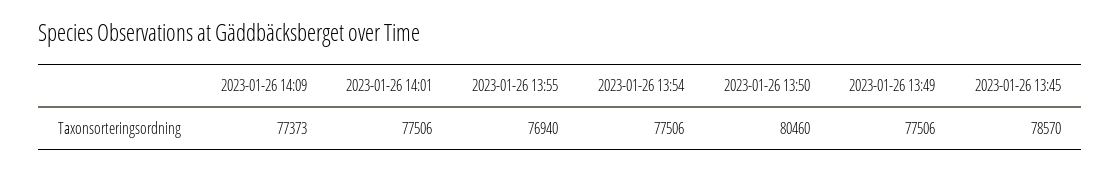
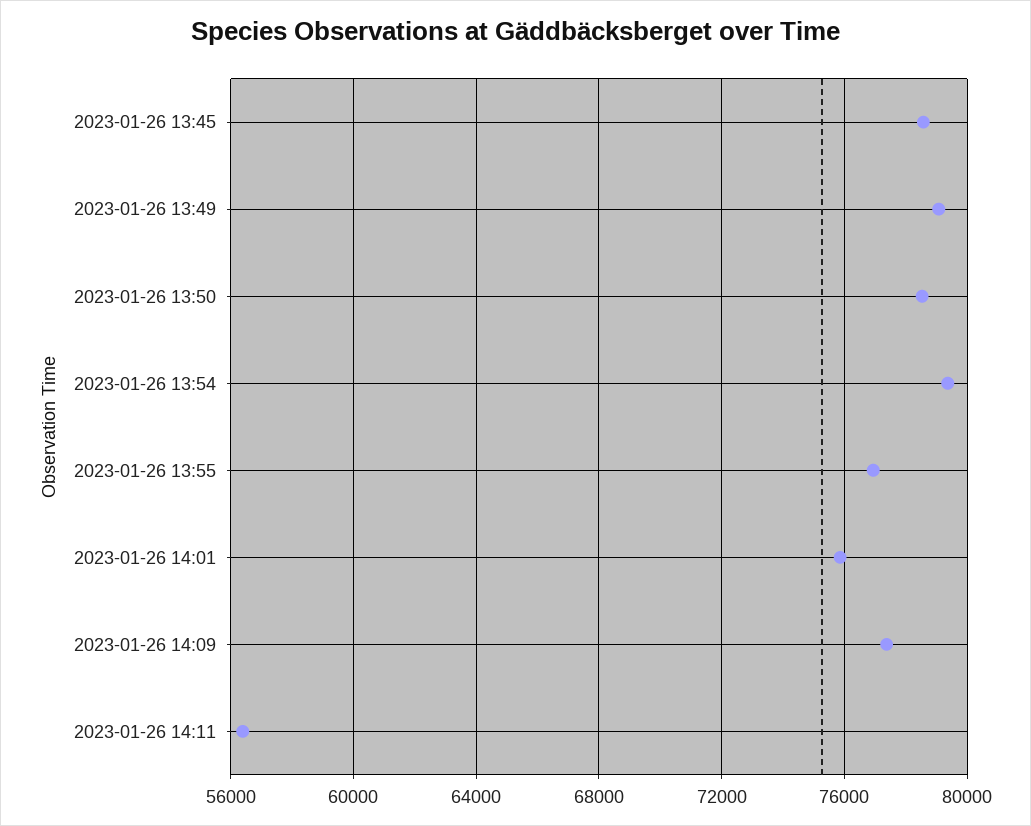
2023-01-26 14:01: 77506 -> 76000
2023-01-26 13:54: 77506 -> 79500
2023-01-26 13:50: 80460 -> 78500
2023-01-26 13:49: 77506 -> 79000
2023-01-26 14:11: none -> 56500

